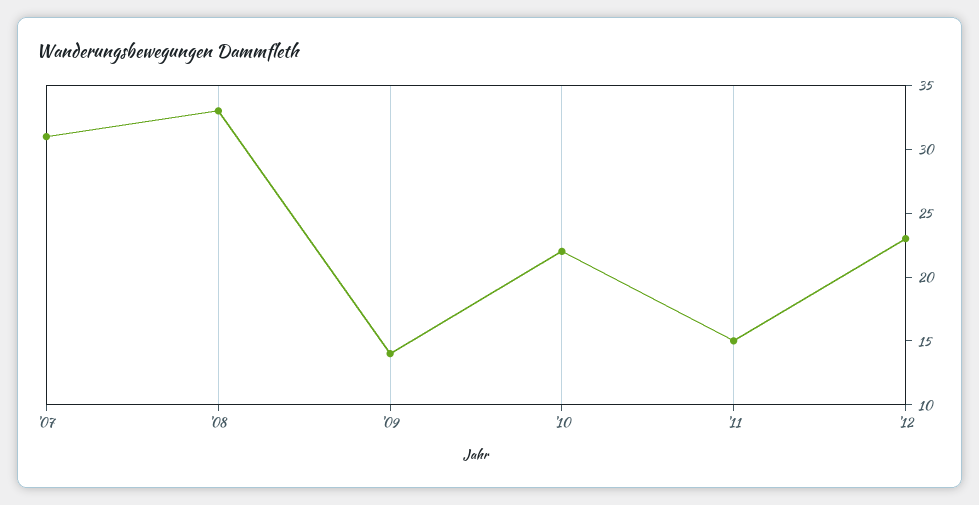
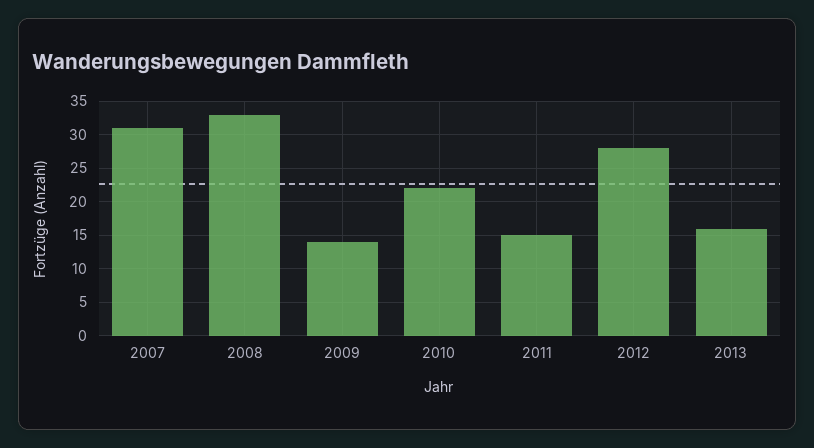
'12: 23 -> 28
2013: none -> 16

